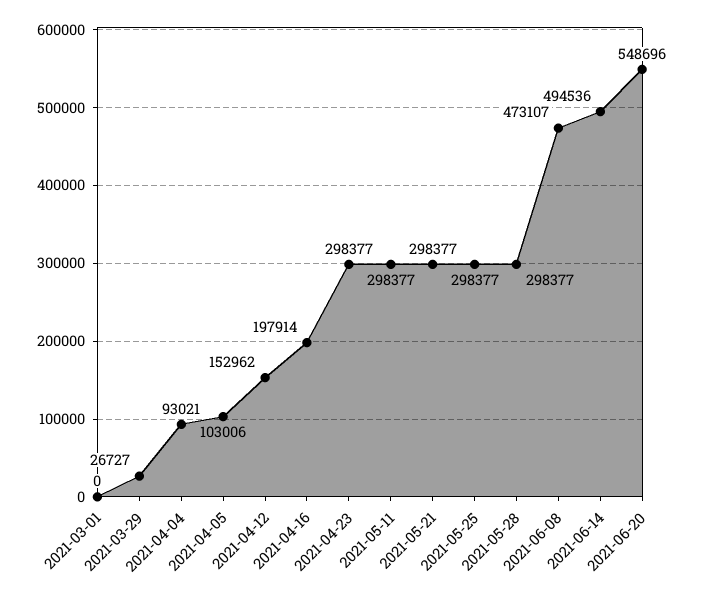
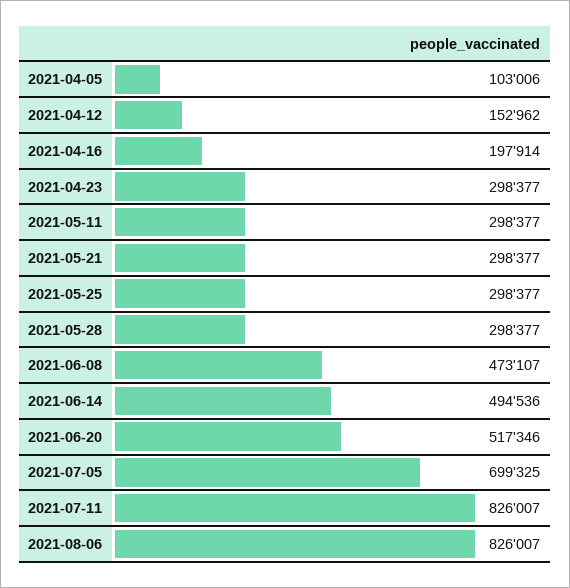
2021-03-01: 0 -> none
2021-03-29: 26727 -> none
2021-04-04: 93021 -> none
2021-06-20: 548696 -> 517346
2021-07-05: none -> 699325
2021-07-11: none -> 826007
2021-08-06: none -> 826007

